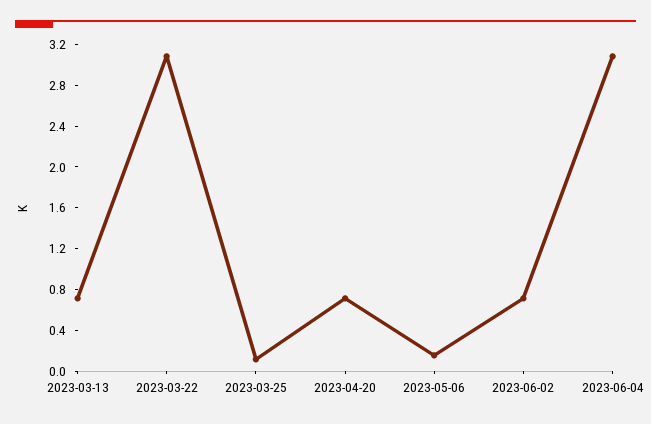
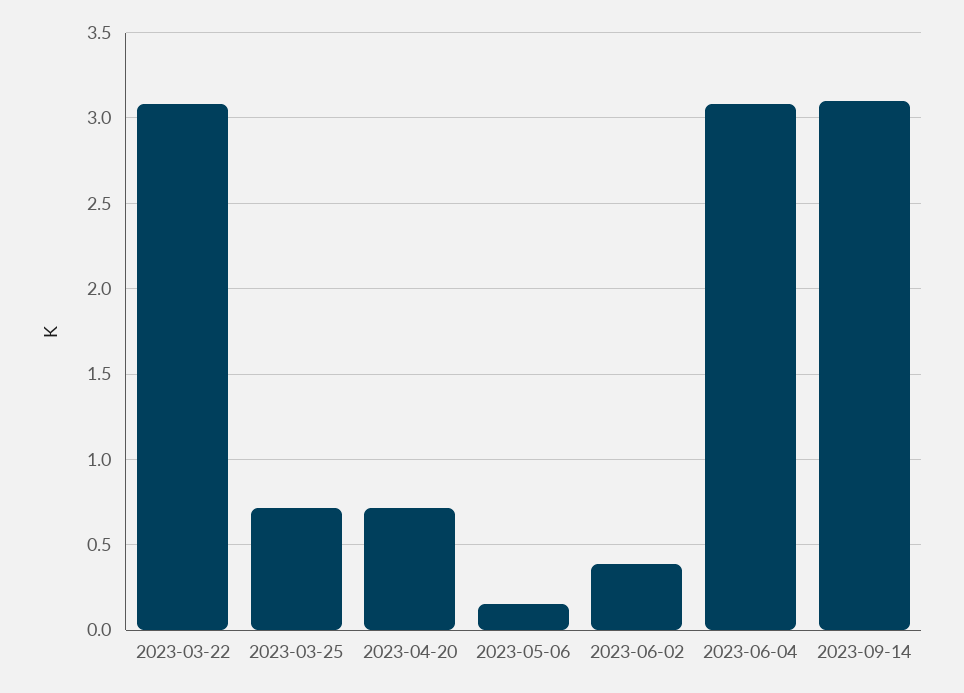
2023-03-13: 0.7 -> none
2023-03-25: 0.1 -> 0.7
2023-06-02: 0.7 -> 0.4
2023-09-14: none -> 3.1

